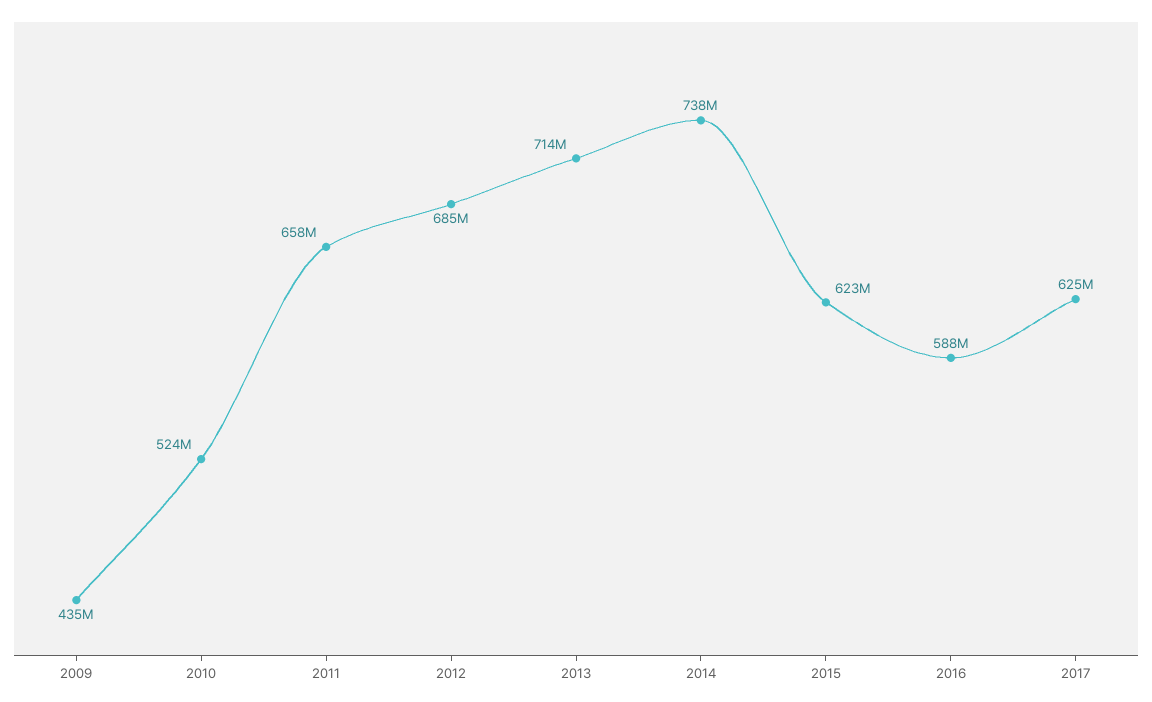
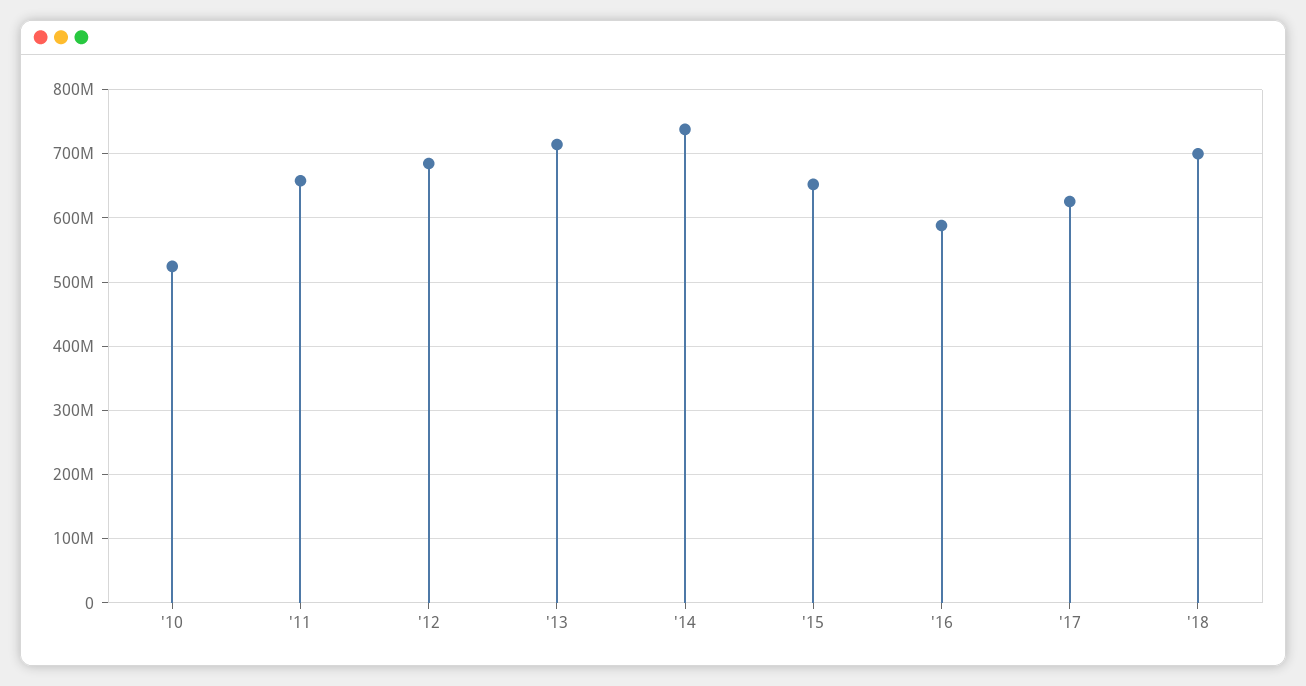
2009: 435000000 -> none
2015: 623000000 -> 650000000
'18: none -> 700000000

